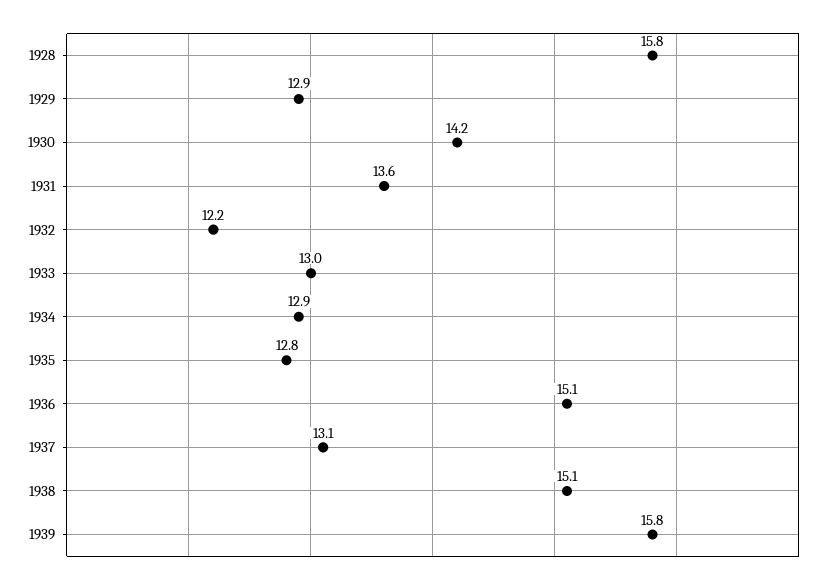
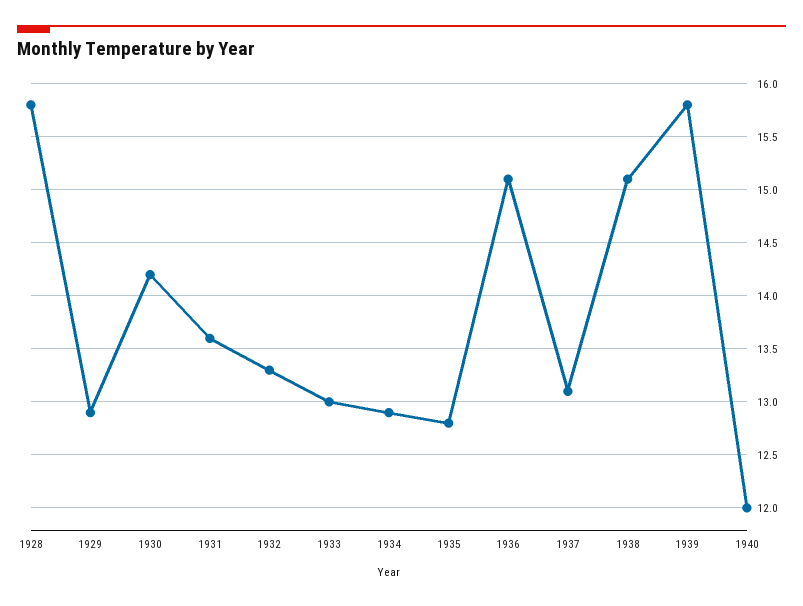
1932: 12.2 -> 13.3
1940: none -> 12

